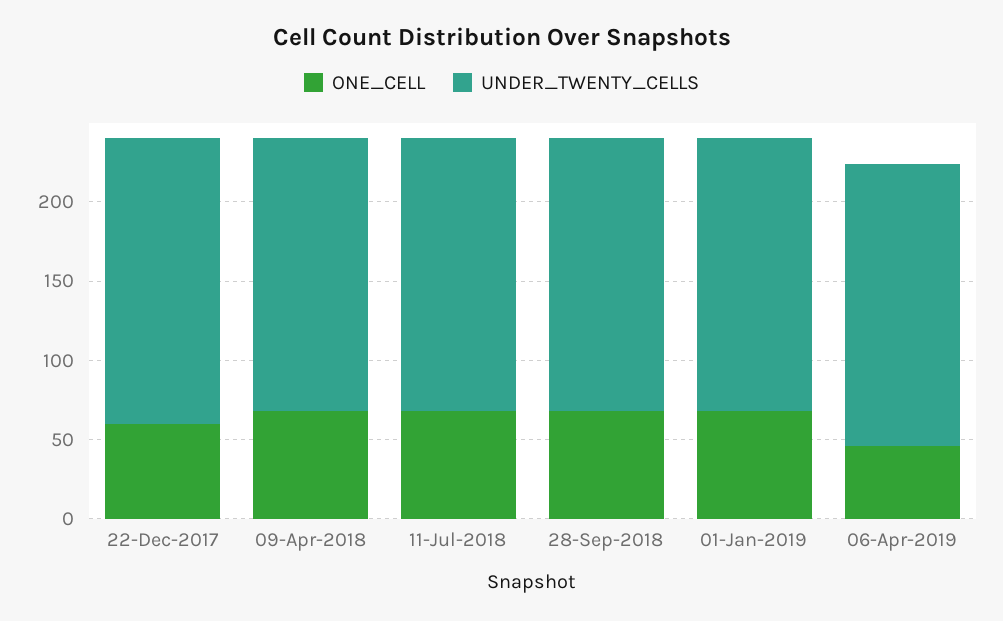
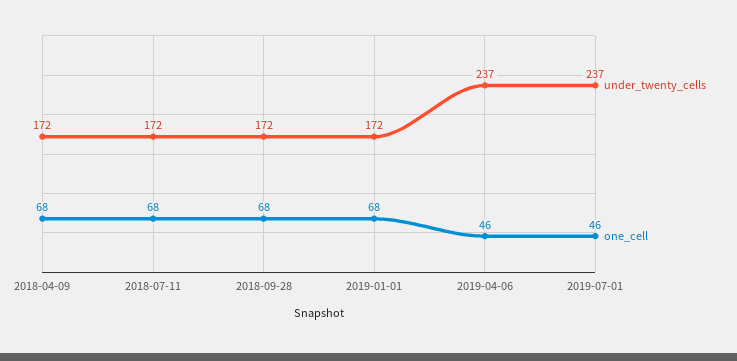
ONE_CELL, 22-Dec-2017: 60 -> none
UNDER_TWENTY_CELLS, 22-Dec-2017: 180 -> none
UNDER_TWENTY_CELLS, 06-Apr-2019: 180 -> 237
UNDER_TWENTY_CELLS, 2019-07-01: none -> 237
ONE_CELL, 2019-07-01: none -> 46

